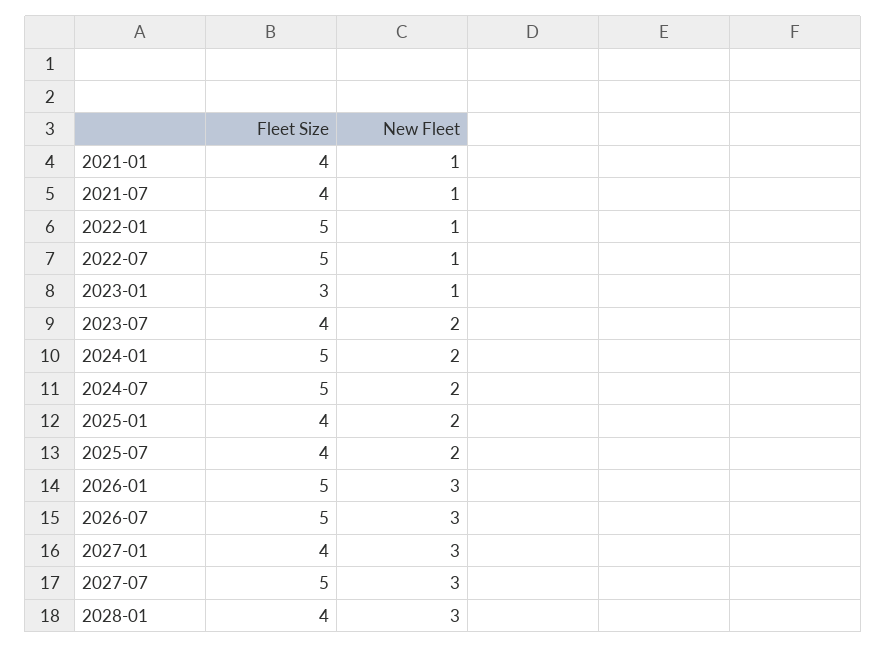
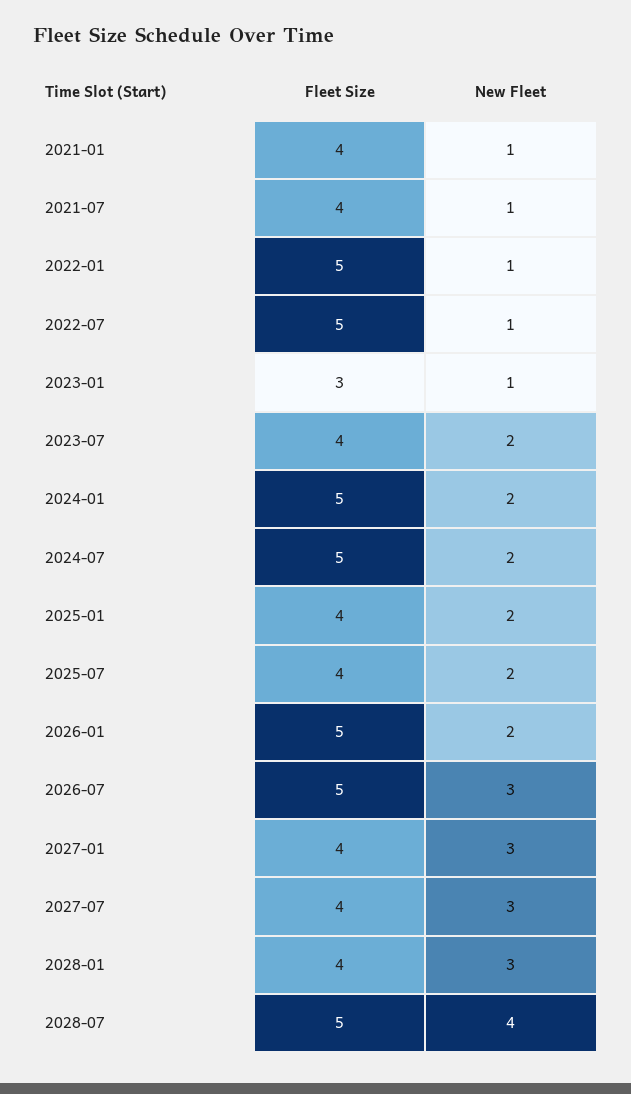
New Fleet, 2026-01: 3 -> 2
Fleet Size, 2027-07: 5 -> 4
Fleet Size, 2028-07: none -> 5
New Fleet, 2028-07: none -> 4

